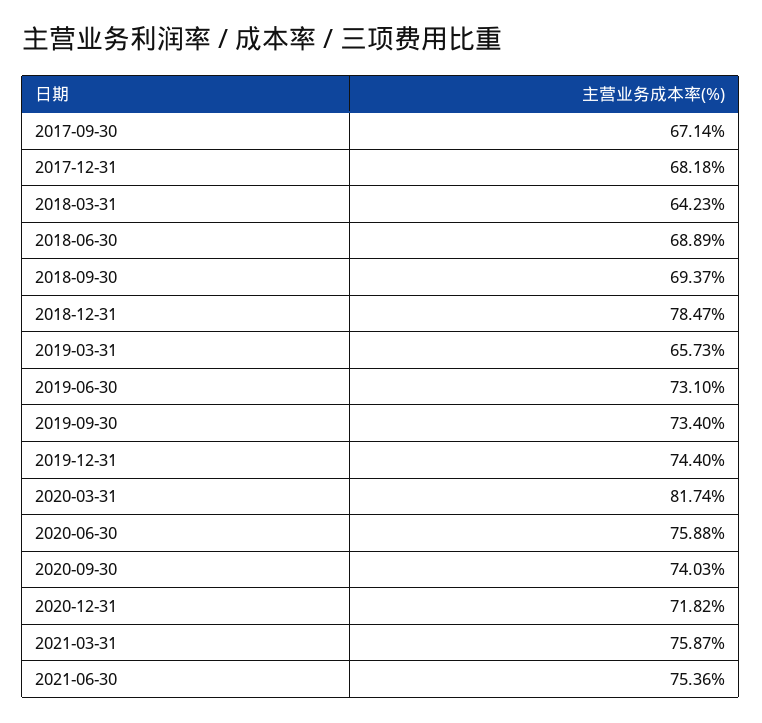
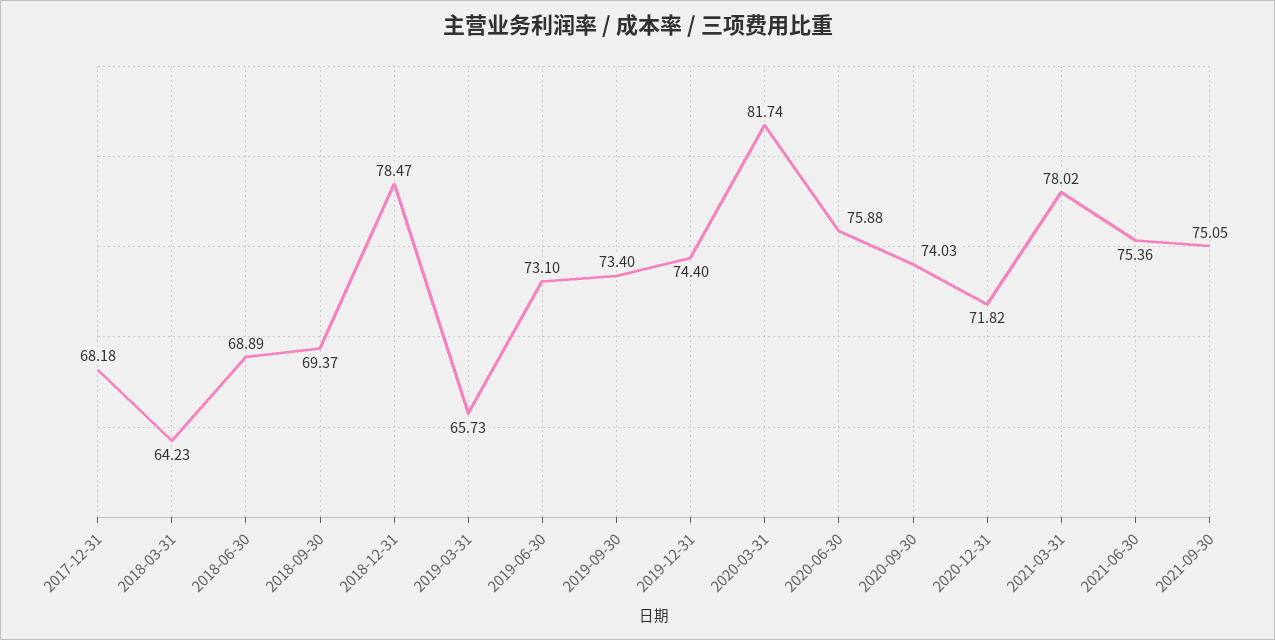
2017-09-30: 67.14 -> none
2021-03-31: 75.87 -> 78.02
2021-09-30: none -> 75.05

